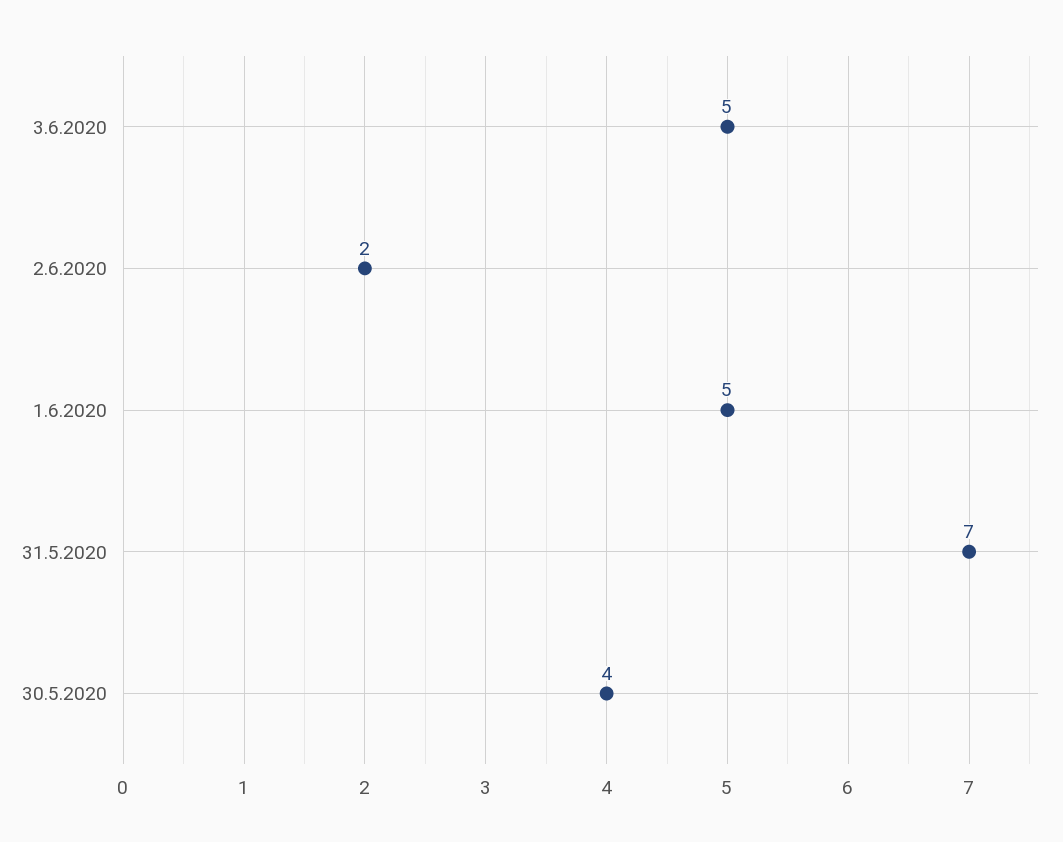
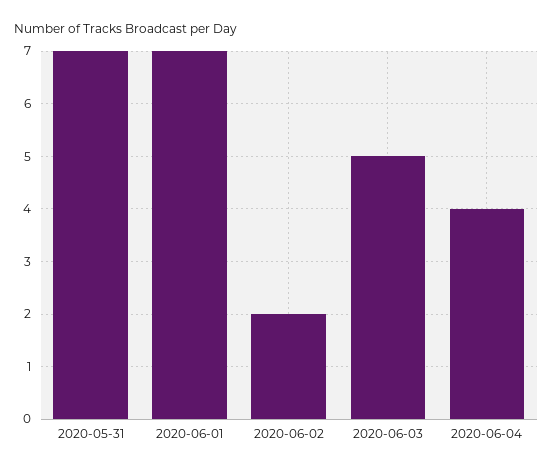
1.6.2020: 5 -> 7
30.5.2020: 4 -> none
2020-06-04: none -> 4

